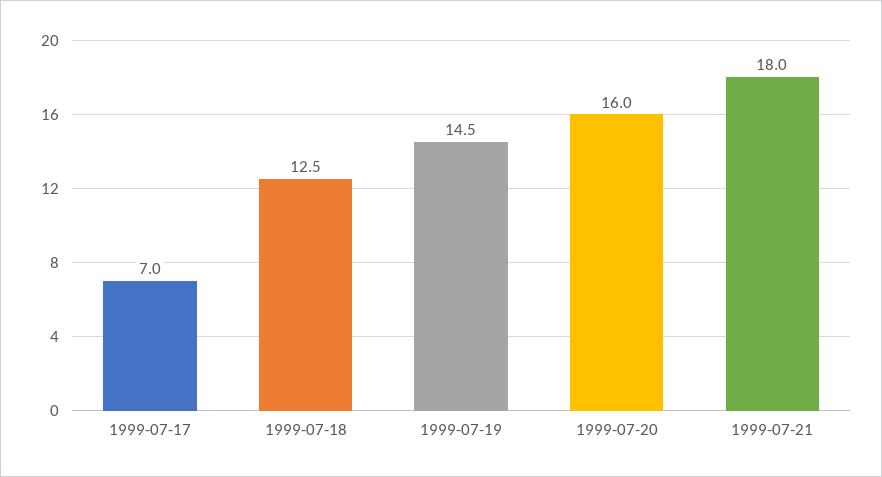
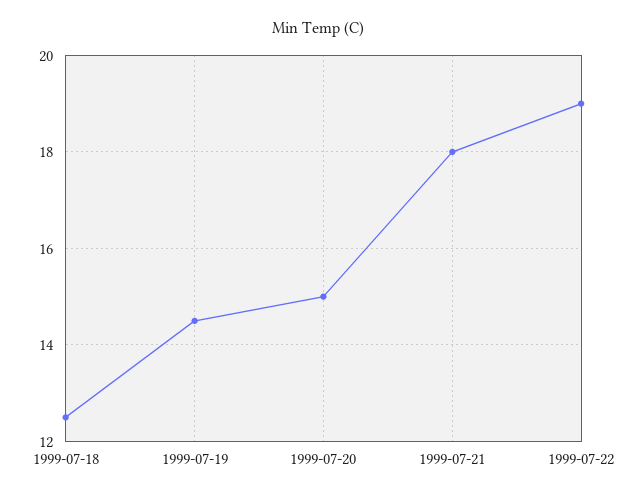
1999-07-17: 7 -> none
1999-07-20: 16 -> 15
1999-07-22: none -> 19

